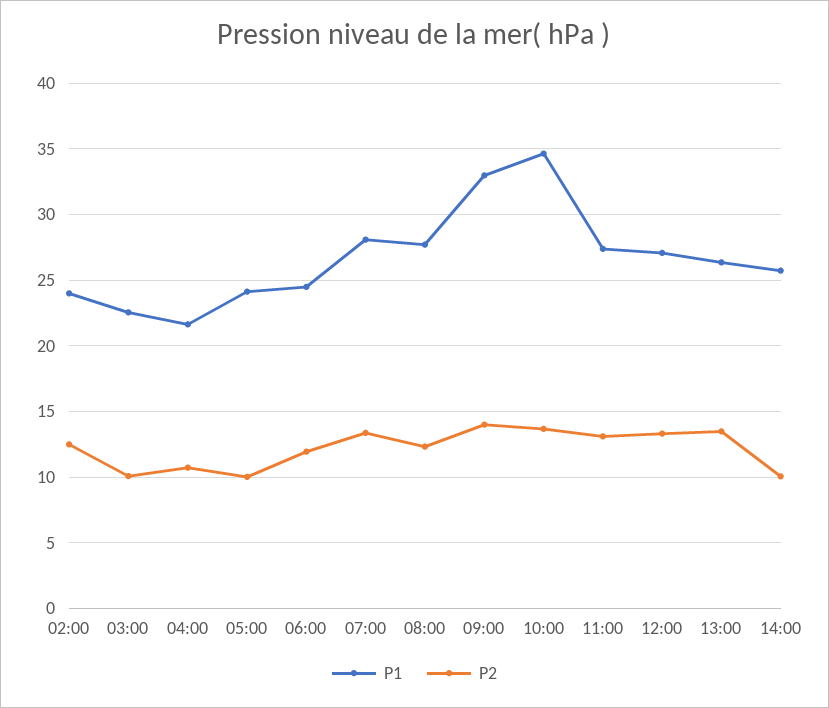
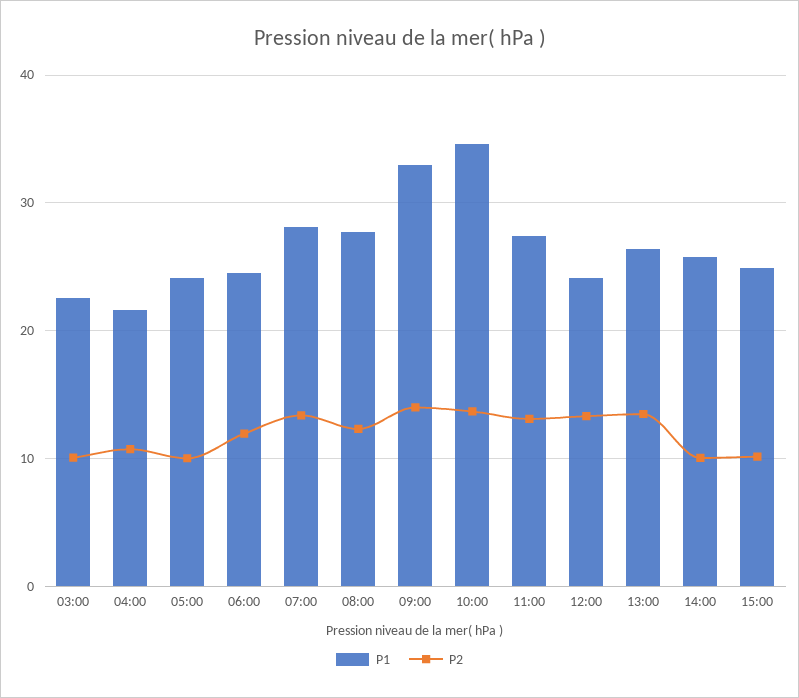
P1, 02:00: 24 -> none
P2, 02:00: 12.5 -> none
P1, 12:00: 27 -> 24
P1, 15:00: none -> 25
P2, 15:00: none -> 10

